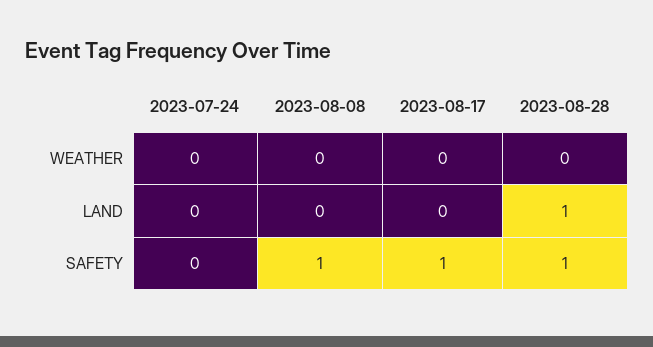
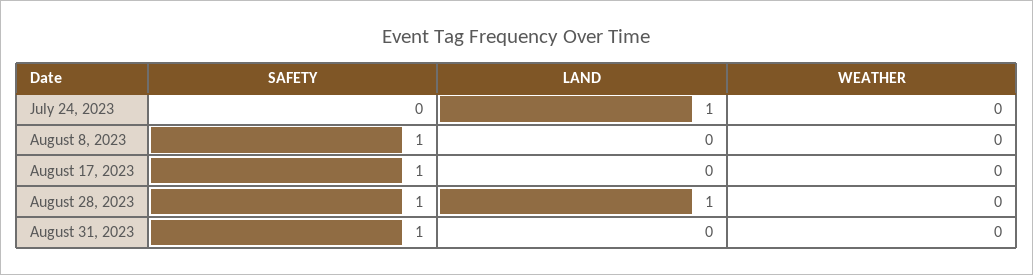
2023-07-24, LAND: 0 -> 1
August 31, 2023, SAFETY: none -> 1
August 31, 2023, LAND: none -> 0
August 31, 2023, WEATHER: none -> 0

